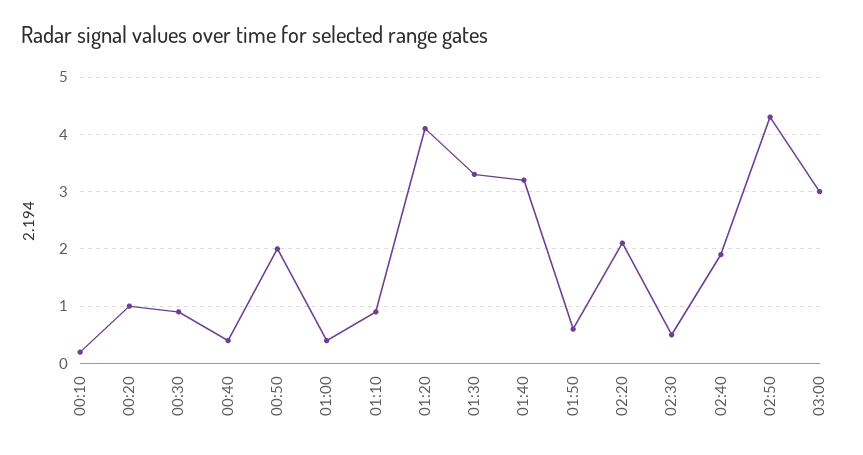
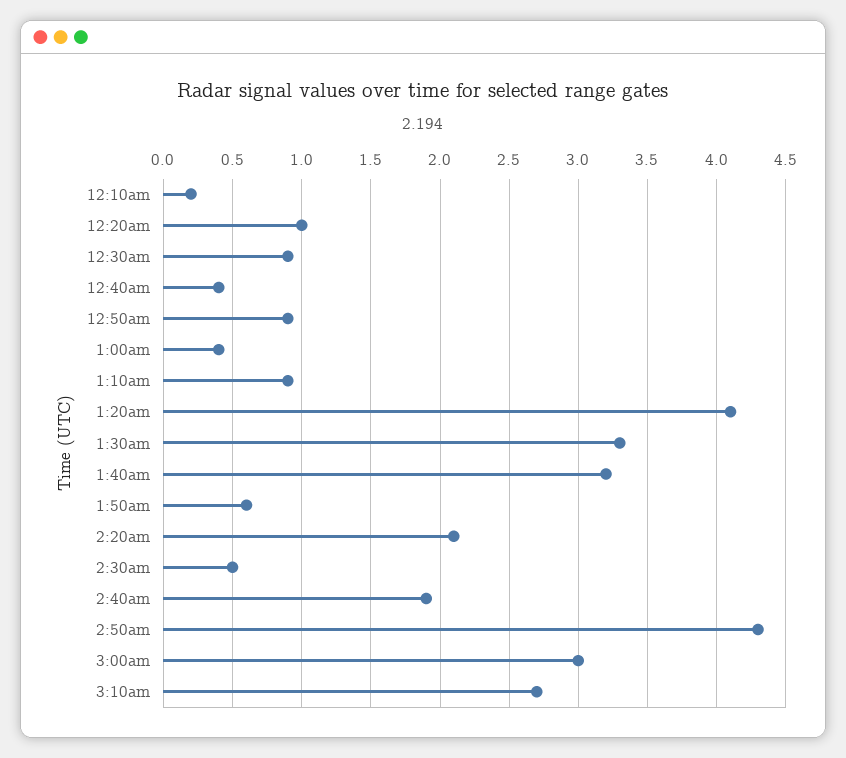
00:50: 2 -> 0.9
3:10am: none -> 2.7

